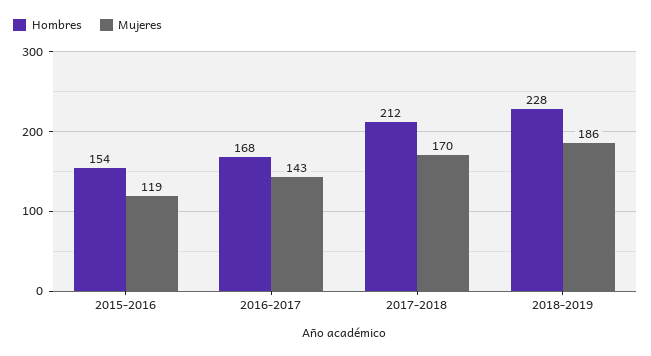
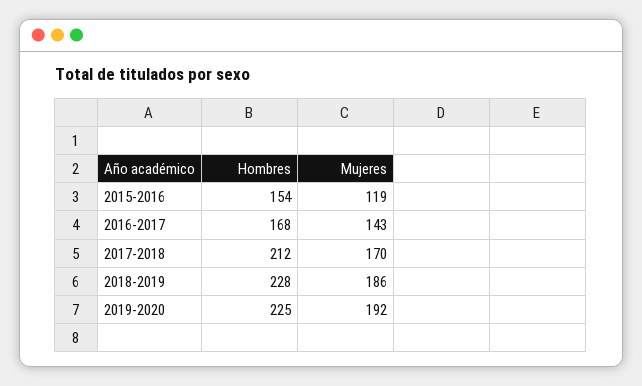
Hombres, 2019-2020: none -> 225
Mujeres, 2019-2020: none -> 192

